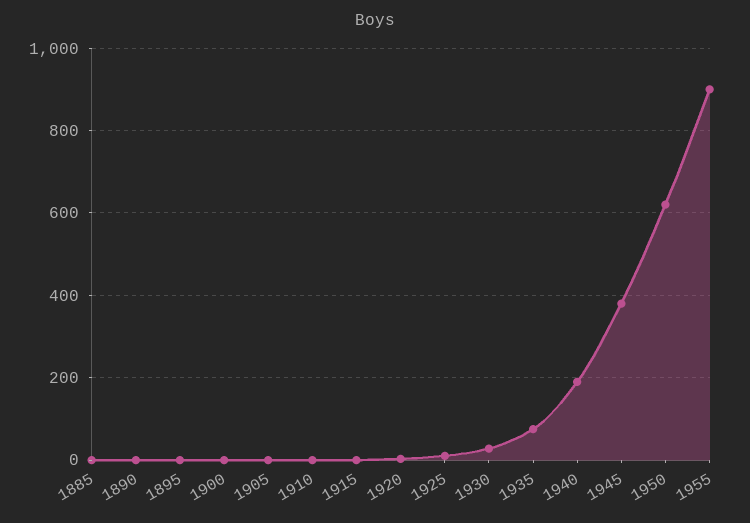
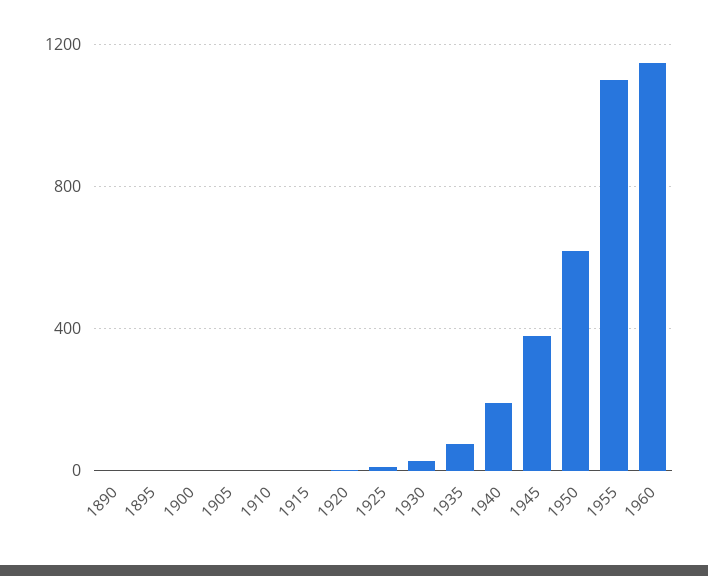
1885: 0 -> none
1955: 900 -> 1100
1960: none -> 1150

